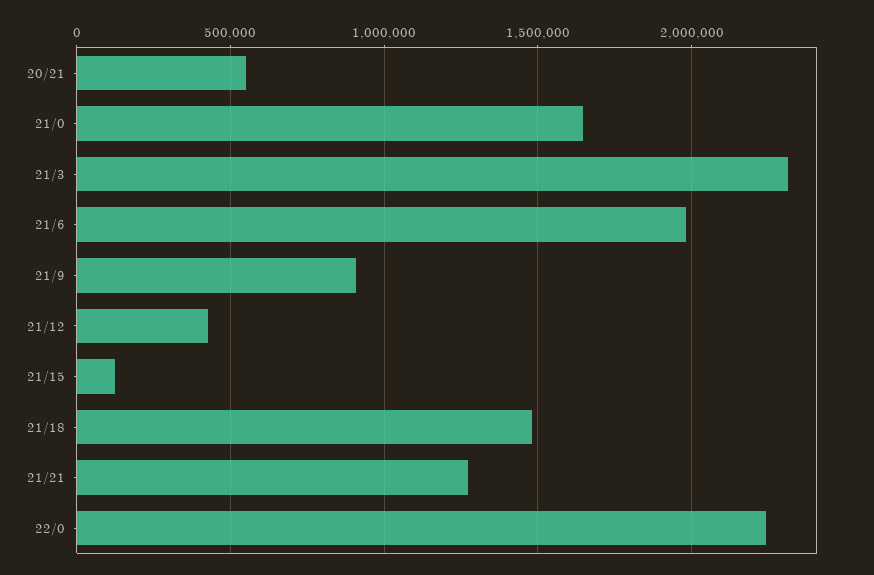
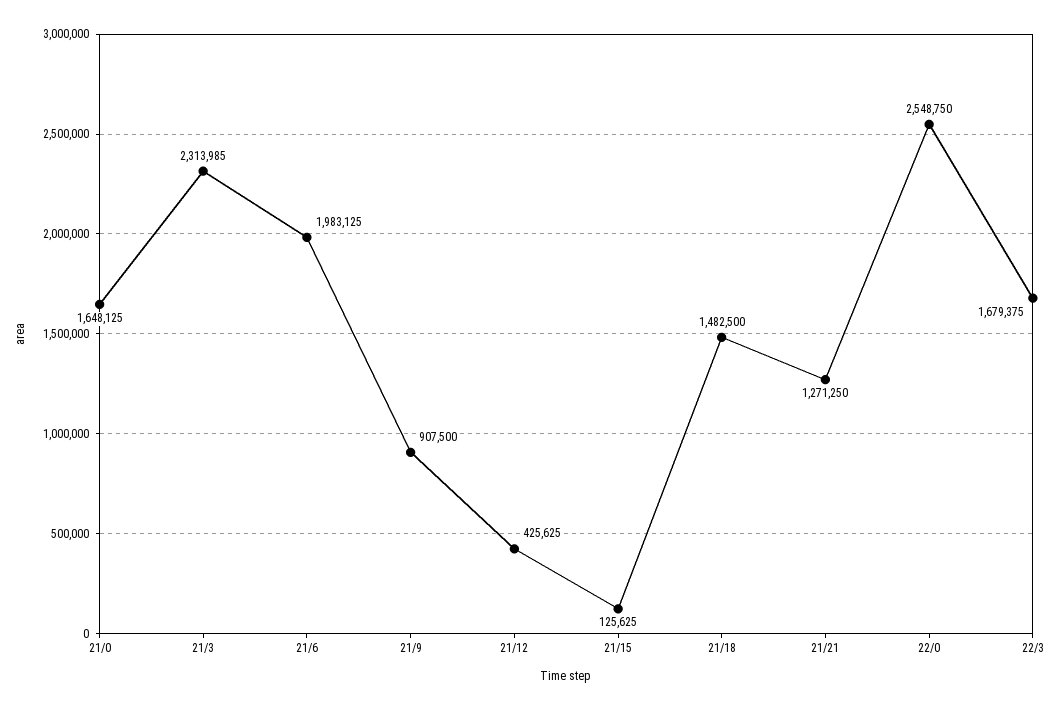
20/21: 550000 -> none
22/0: 2250000 -> 2548750
22/3: none -> 1679375

